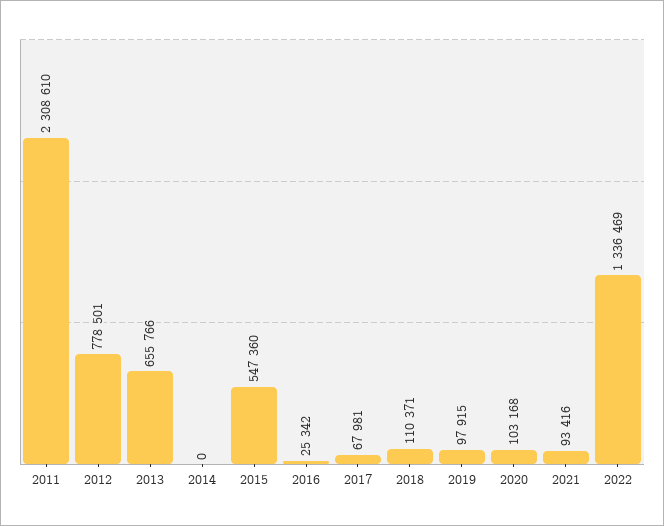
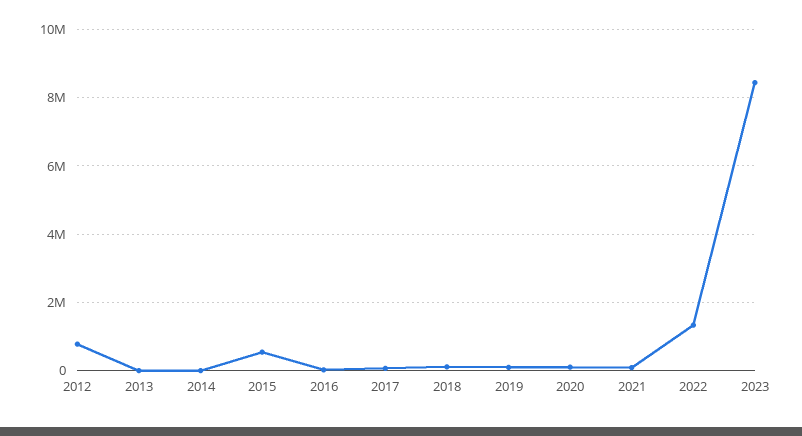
2011: 2308610 -> none
2013: 655766 -> 0
2023: none -> 8400000

